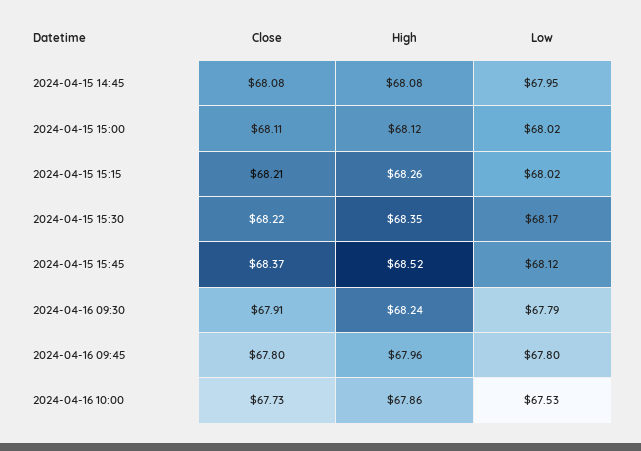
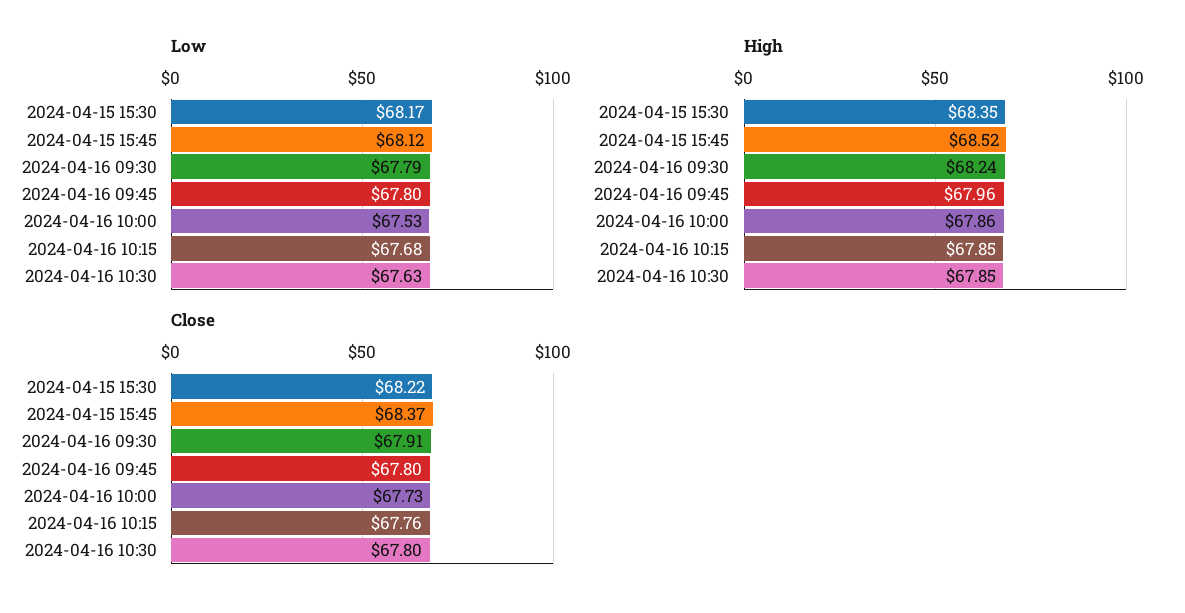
Close, 2024-04-15 14:45: 68.08 -> none
High, 2024-04-15 14:45: 68.08 -> none
Low, 2024-04-15 14:45: 67.95 -> none
Close, 2024-04-15 15:00: 68.11 -> none
High, 2024-04-15 15:00: 68.12 -> none
Low, 2024-04-15 15:00: 68.02 -> none
Close, 2024-04-15 15:15: 68.21 -> none
High, 2024-04-15 15:15: 68.26 -> none
Low, 2024-04-15 15:15: 68.02 -> none
Low, 2024-04-16 10:15: none -> 67.68
Low, 2024-04-16 10:30: none -> 67.63
High, 2024-04-16 10:15: none -> 67.85
High, 2024-04-16 10:30: none -> 67.85
Close, 2024-04-16 10:15: none -> 67.76
Close, 2024-04-16 10:30: none -> 67.8

